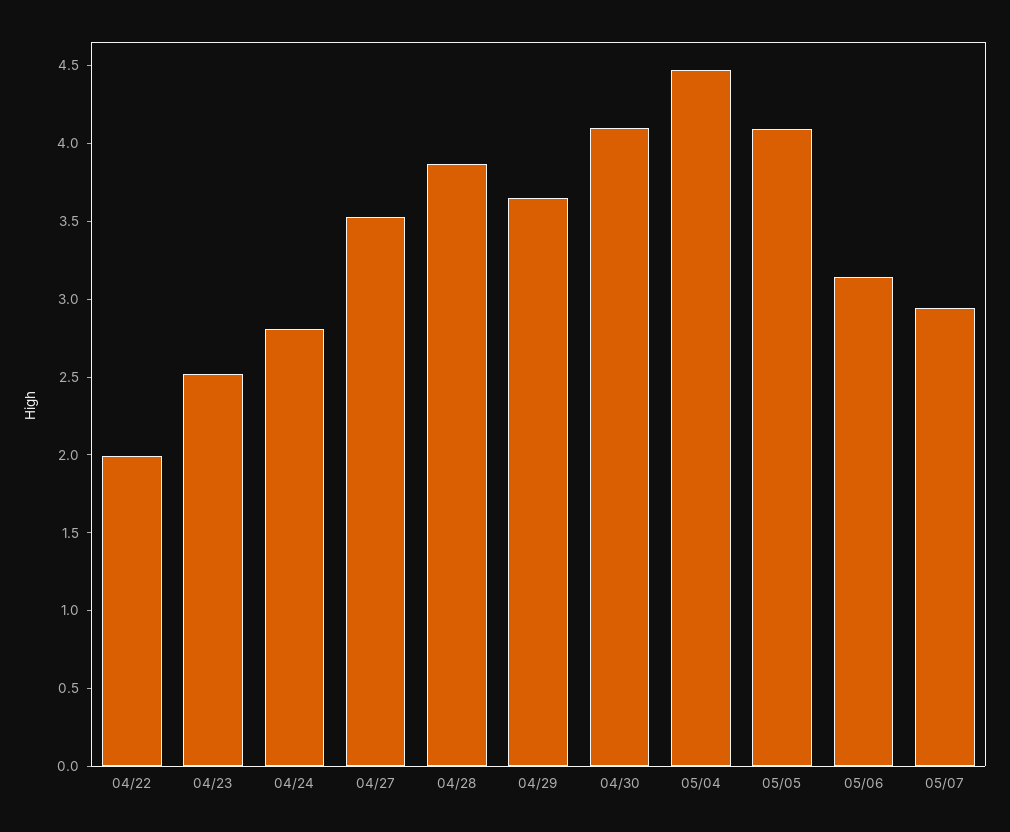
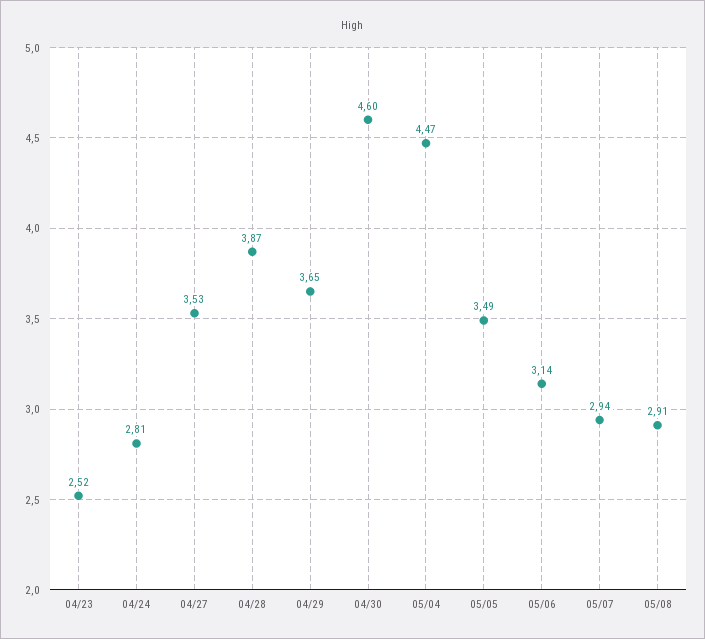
04/22: 2 -> none
04/30: 4.1 -> 4.6
05/05: 4.1 -> 3.49
05/08: none -> 2.91

